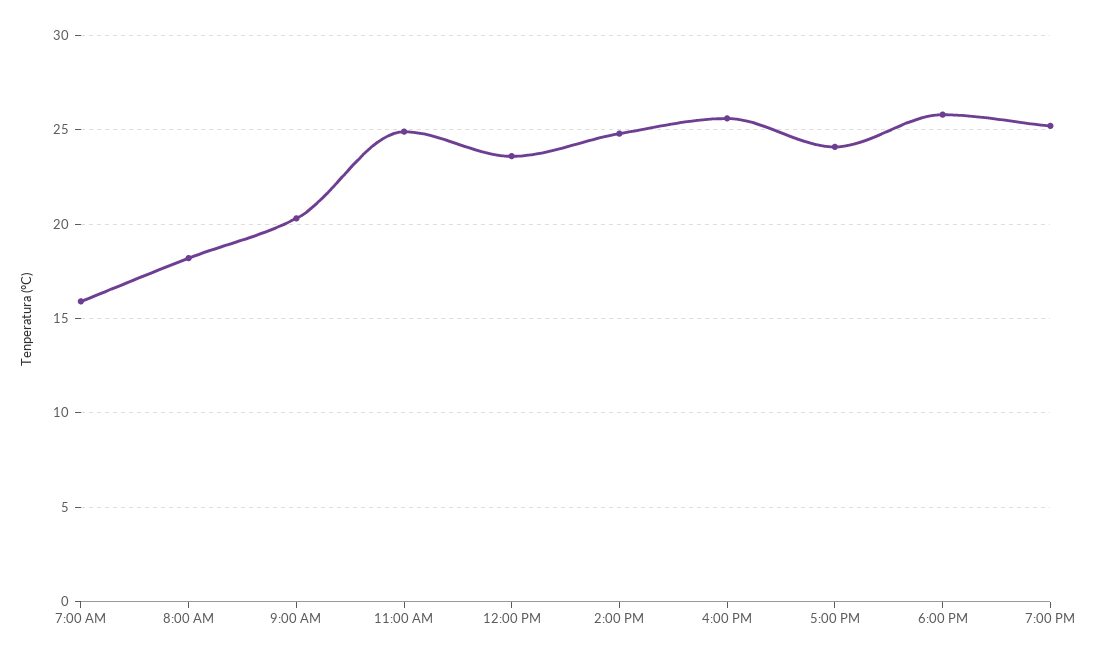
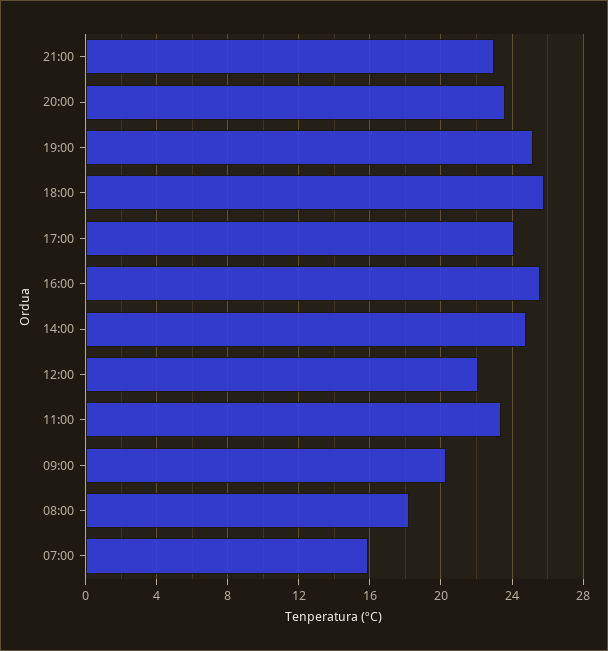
11:00 AM: 25 -> 23.5
12:00 PM: 23.5 -> 22
21:00: none -> 23
20:00: none -> 23.5

